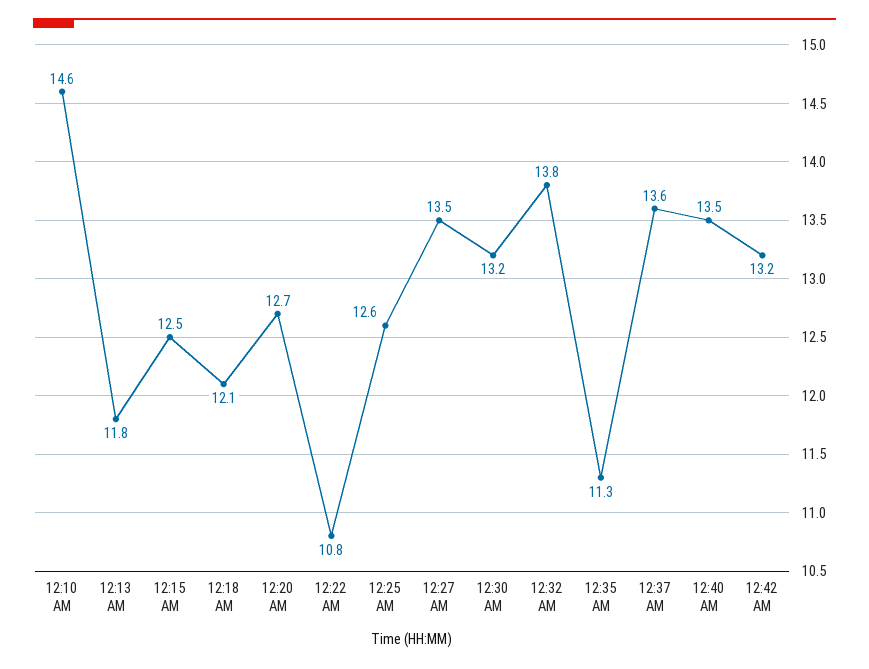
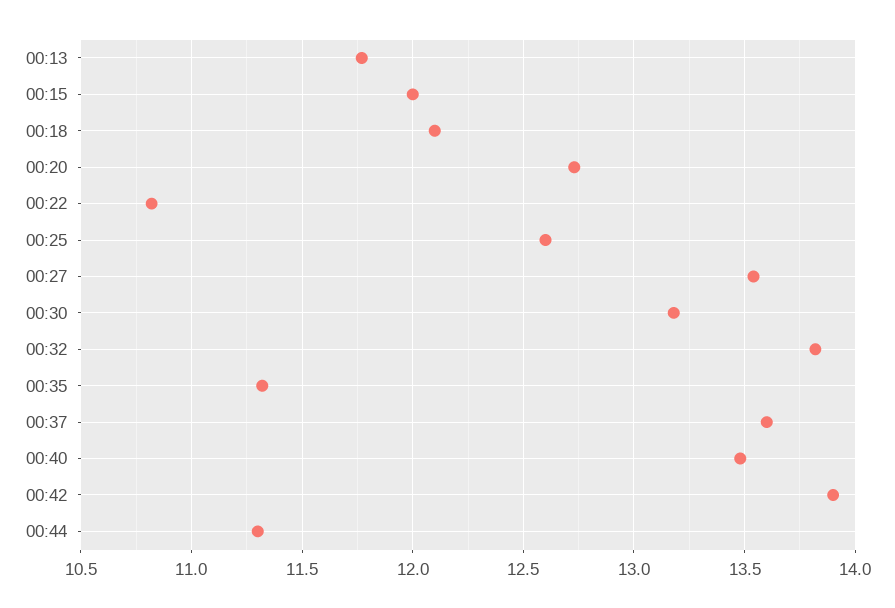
12:10 AM: 14.6 -> none
12:15 AM: 12.5 -> 12
12:42 AM: 13.2 -> 13.9
00:44: none -> 11.3

